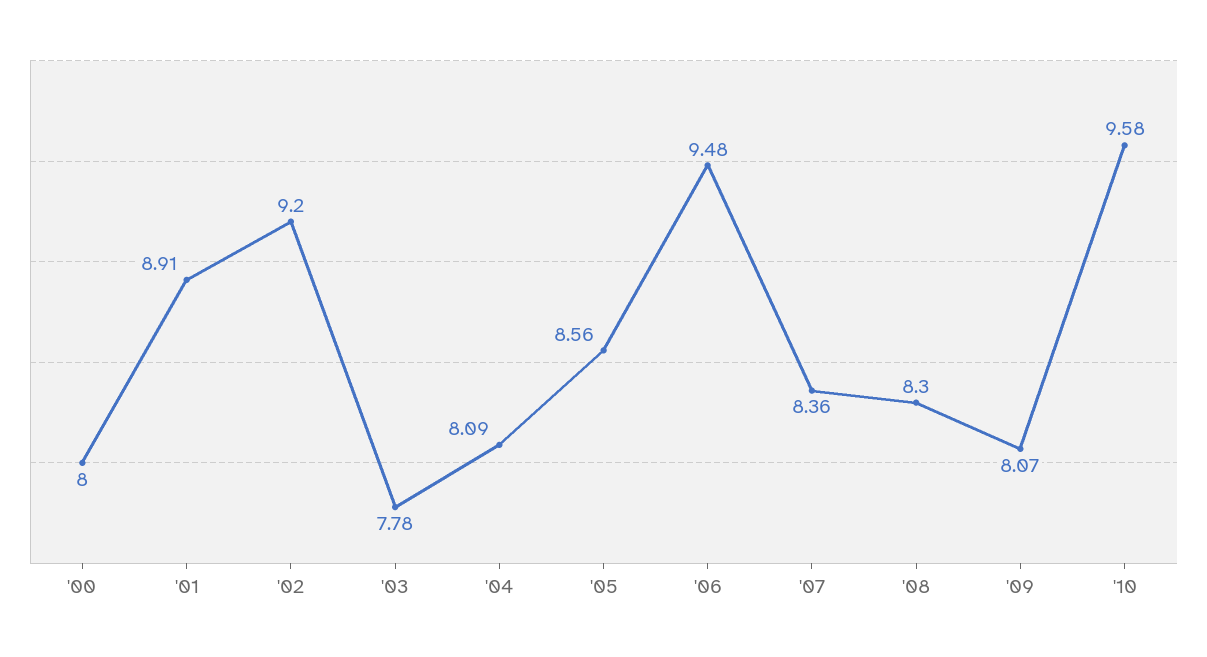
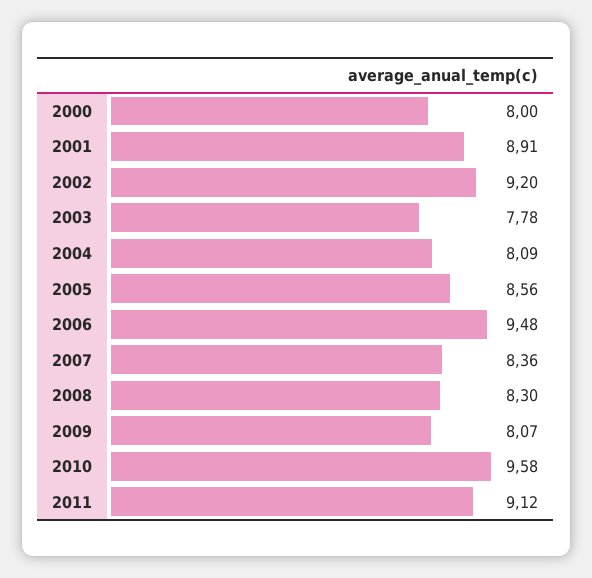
2011: none -> 9.12

